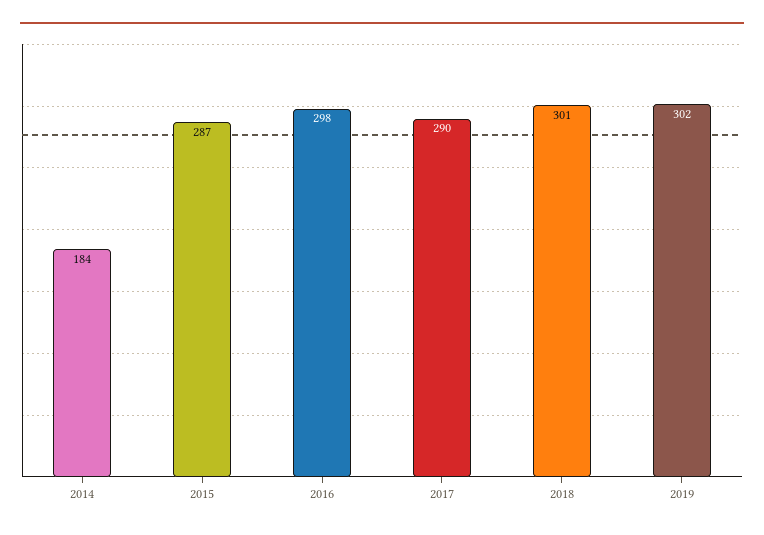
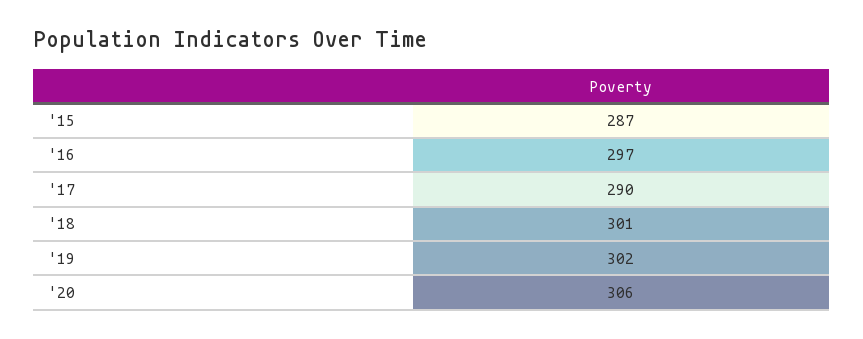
2014: 184 -> none
2016: 298 -> 297
'20: none -> 306

